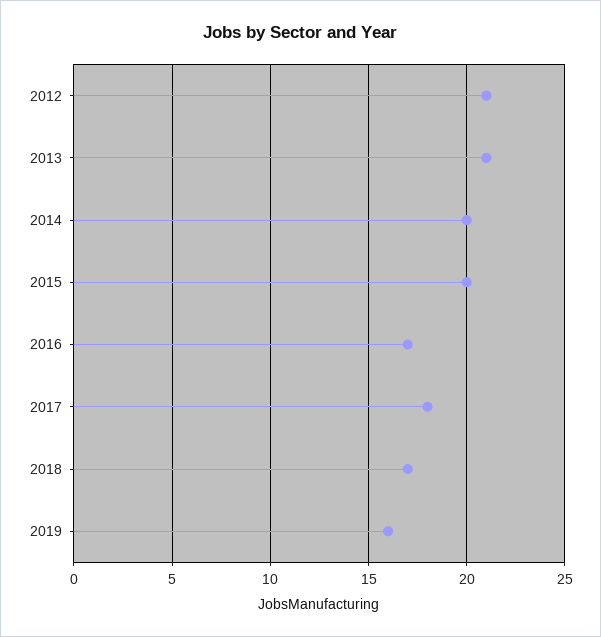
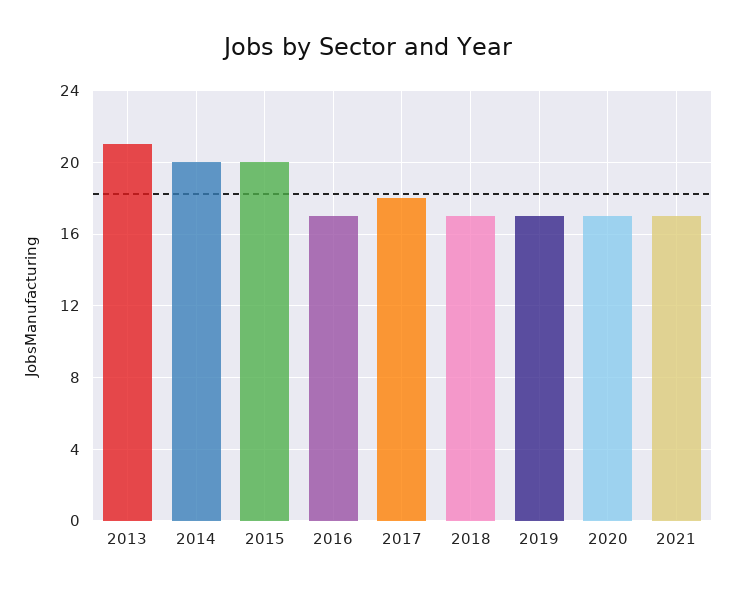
2012: 21 -> none
2019: 16 -> 17
2020: none -> 17
2021: none -> 17

